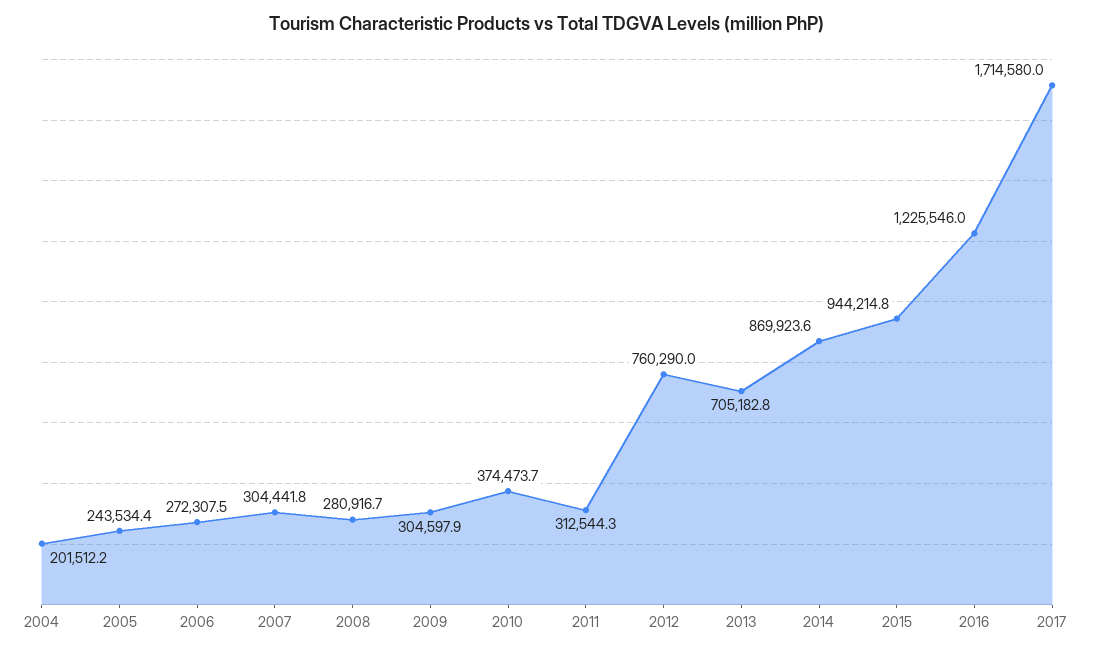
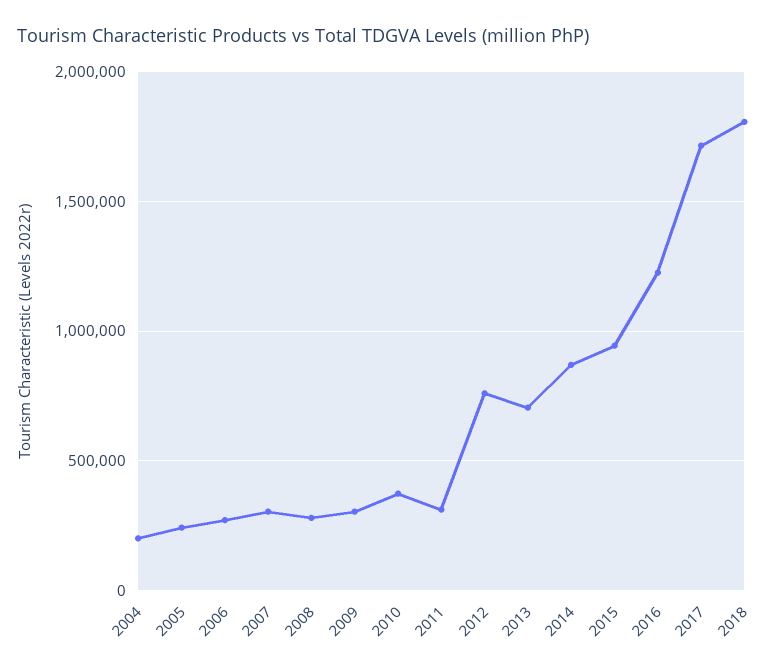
2018: none -> 1800000

